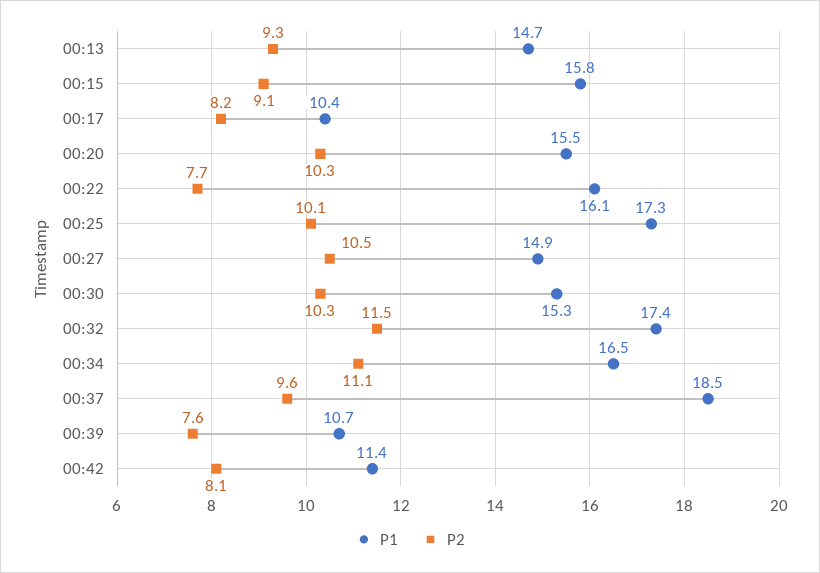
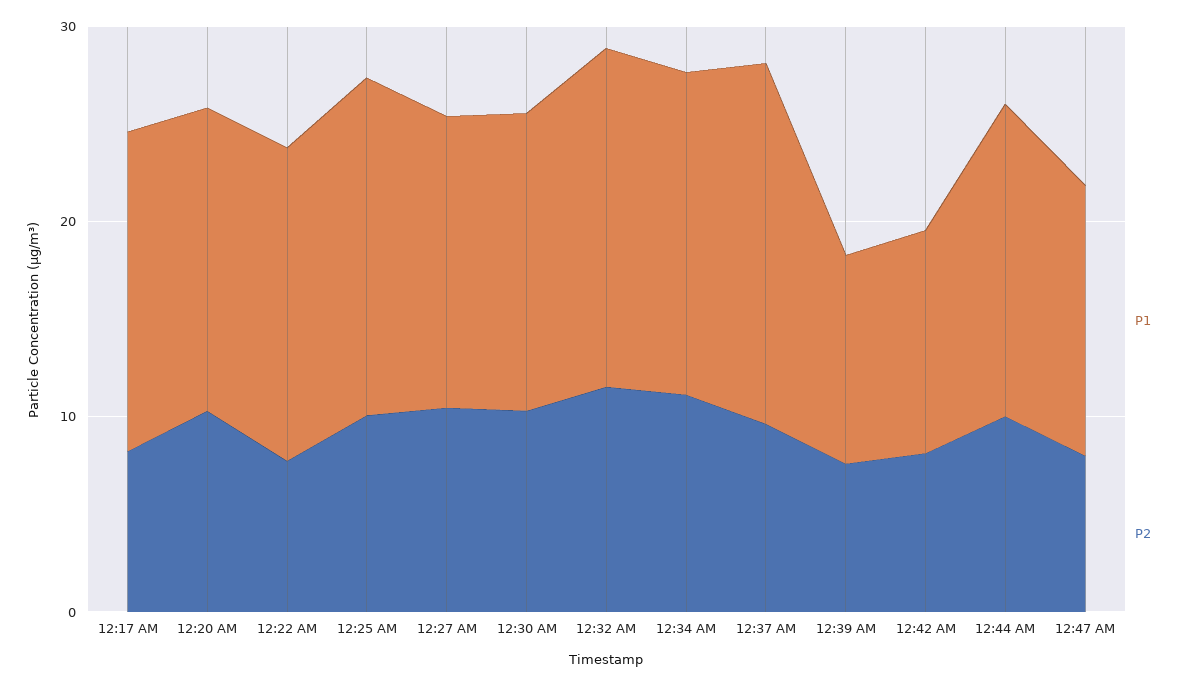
P1, 00:13: 14.7 -> none
P2, 00:13: 9.3 -> none
P1, 00:15: 15.8 -> none
P2, 00:15: 9.1 -> none
P1, 00:17: 10.4 -> 16
P1, 12:44 AM: none -> 16
P2, 12:44 AM: none -> 10
P1, 12:47 AM: none -> 14
P2, 12:47 AM: none -> 8

